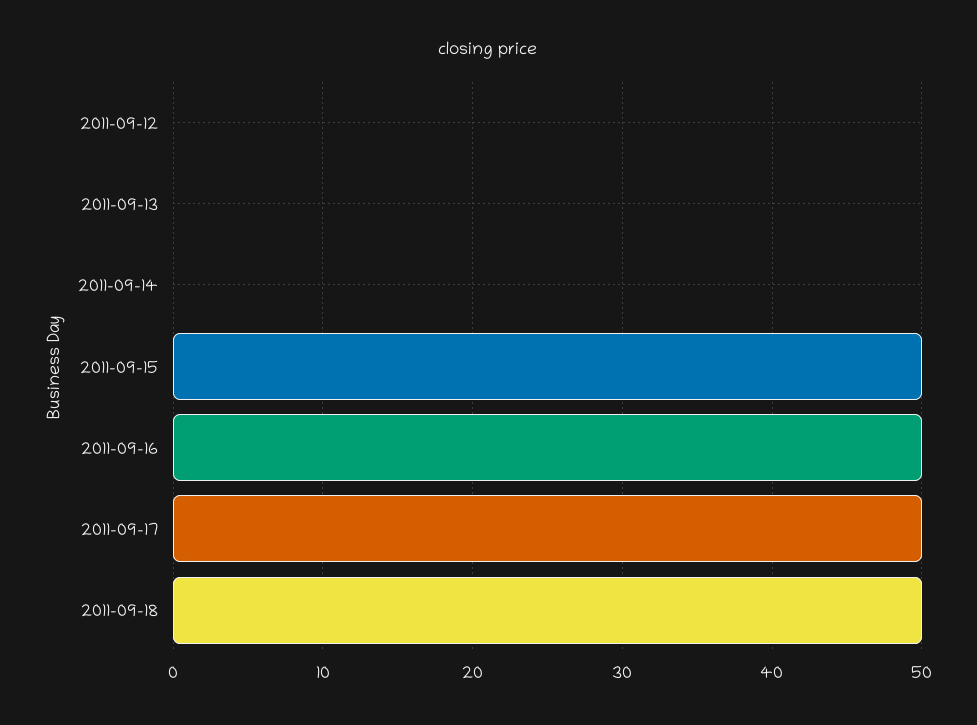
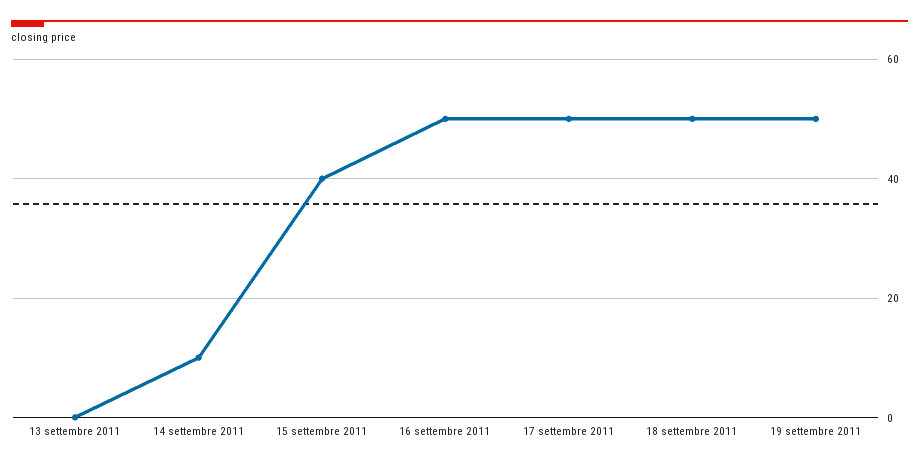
2011-09-12: 0 -> none
2011-09-14: 0 -> 10
2011-09-15: 50 -> 40
19 settembre 2011: none -> 50

